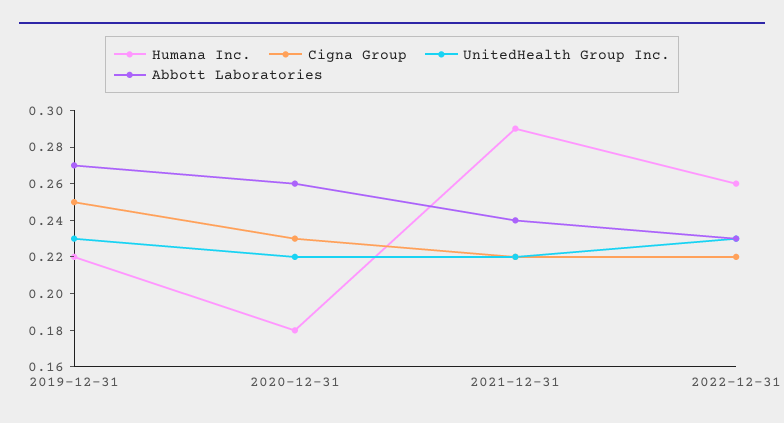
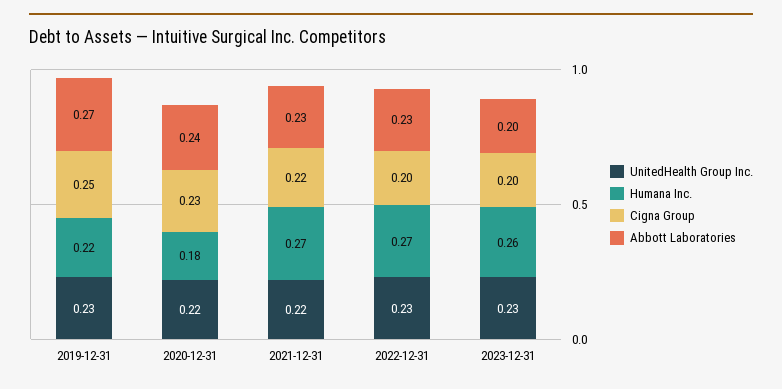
Abbott Laboratories, 2020-12-31: 0.26 -> 0.24
Humana Inc., 2021-12-31: 0.29 -> 0.27
Abbott Laboratories, 2021-12-31: 0.24 -> 0.23
Humana Inc., 2022-12-31: 0.26 -> 0.27
Cigna Group, 2022-12-31: 0.22 -> 0.2
UnitedHealth Group Inc., 2023-12-31: none -> 0.23
Humana Inc., 2023-12-31: none -> 0.26
Cigna Group, 2023-12-31: none -> 0.2
Abbott Laboratories, 2023-12-31: none -> 0.2

